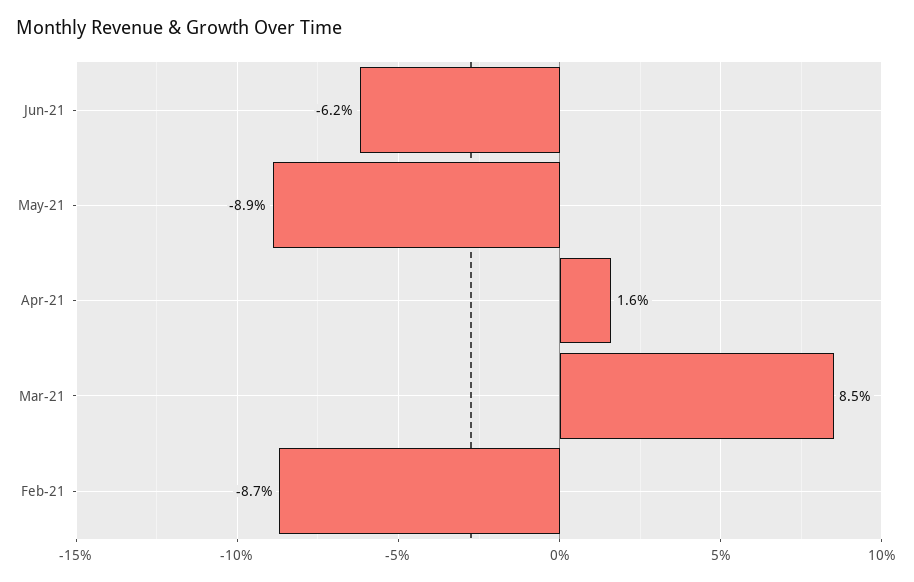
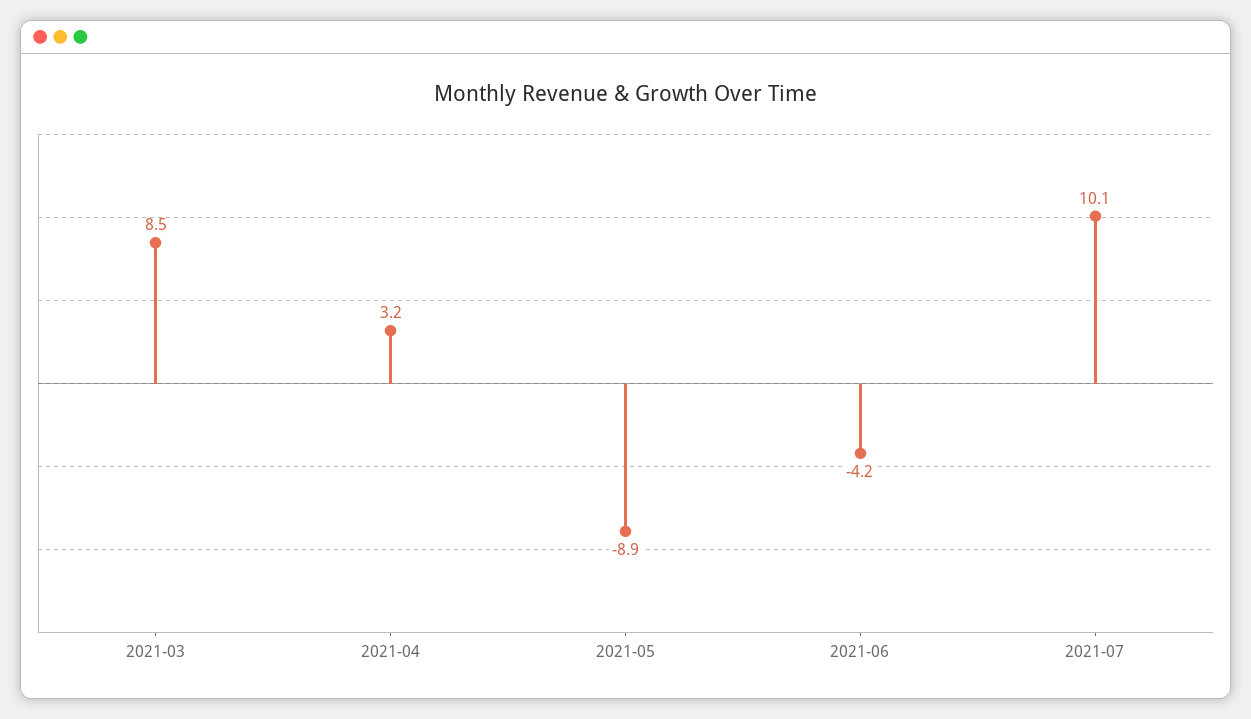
Jun-21: -6.2 -> -4.2
Apr-21: 1.6 -> 3.2
Feb-21: -8.7 -> none
2021-07: none -> 10.1

